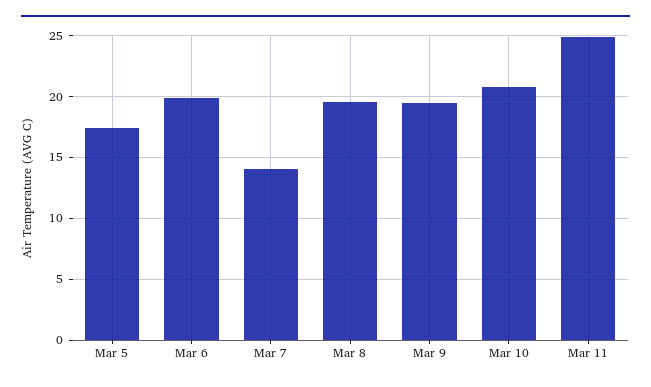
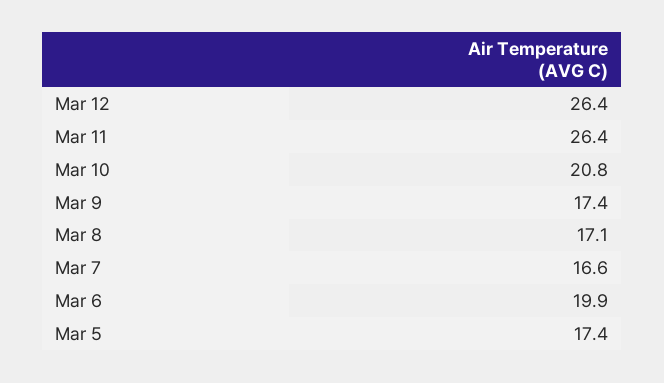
Mar 7: 14 -> 16.6
Mar 8: 19.5 -> 17.1
Mar 9: 19.5 -> 17.4
Mar 11: 25 -> 26.4
Mar 12: none -> 26.4

